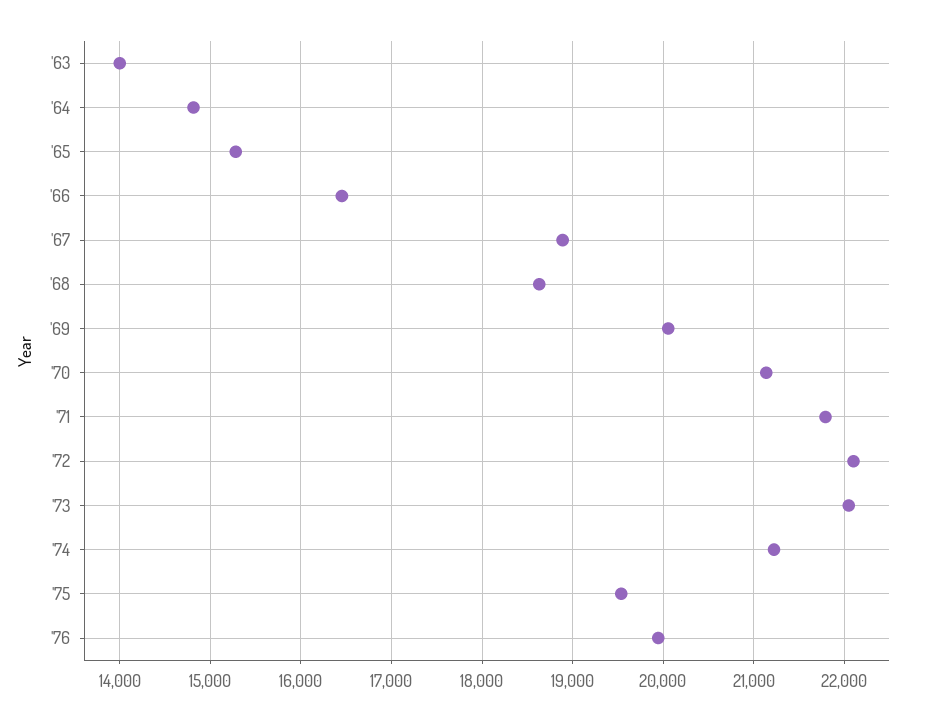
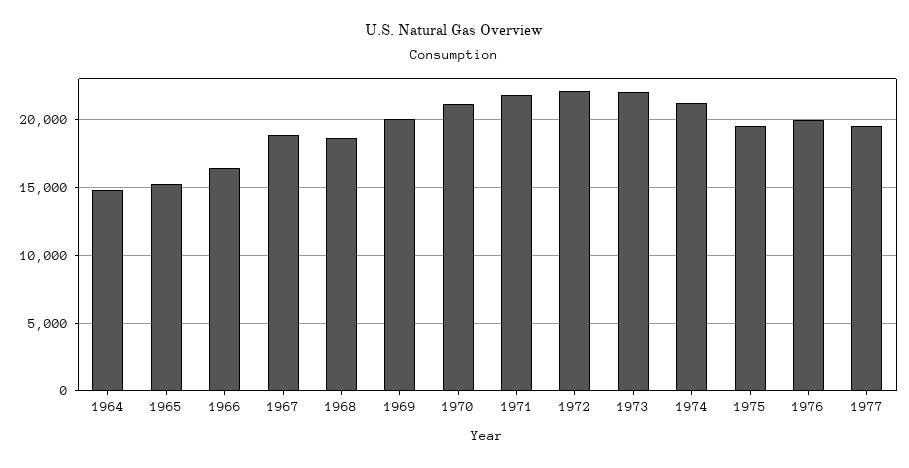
'63: 14000 -> none
1977: none -> 19500

